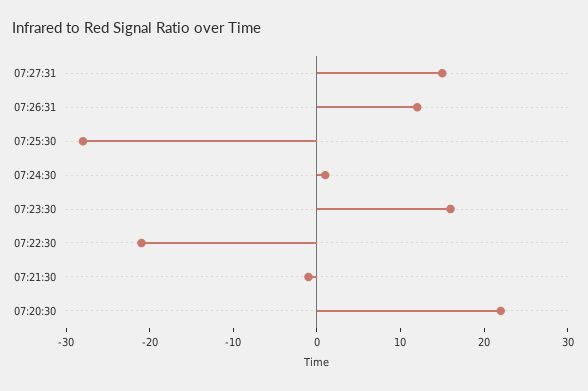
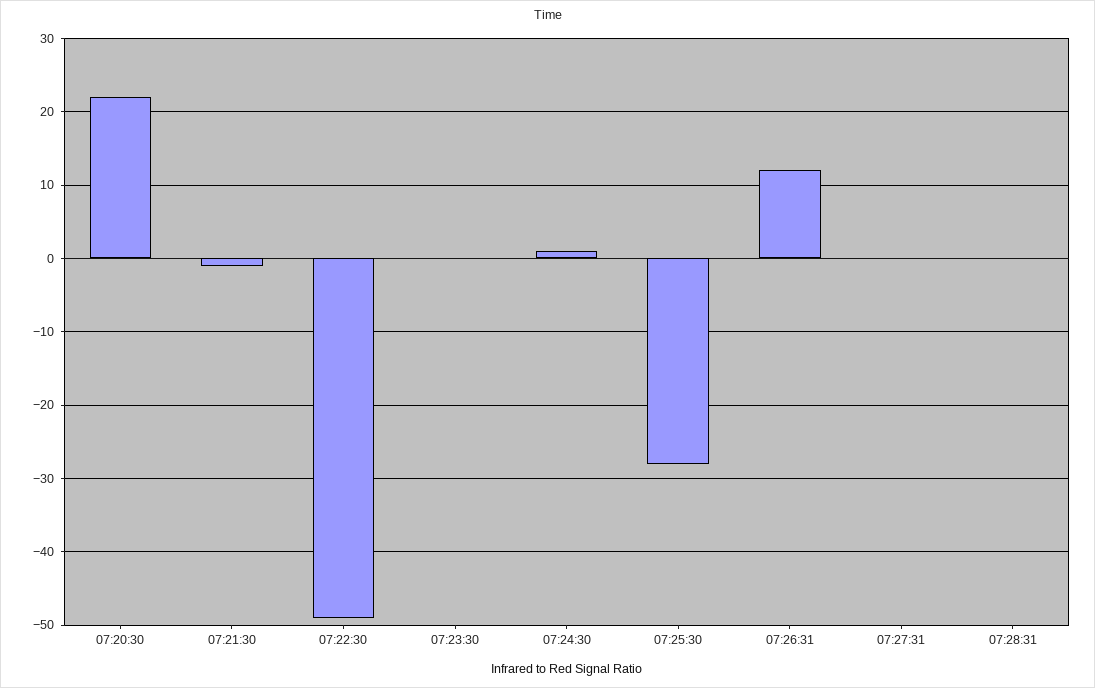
07:27:31: 15 -> 0
07:23:30: 16 -> 0
07:22:30: -21 -> -49
07:28:31: none -> 0

